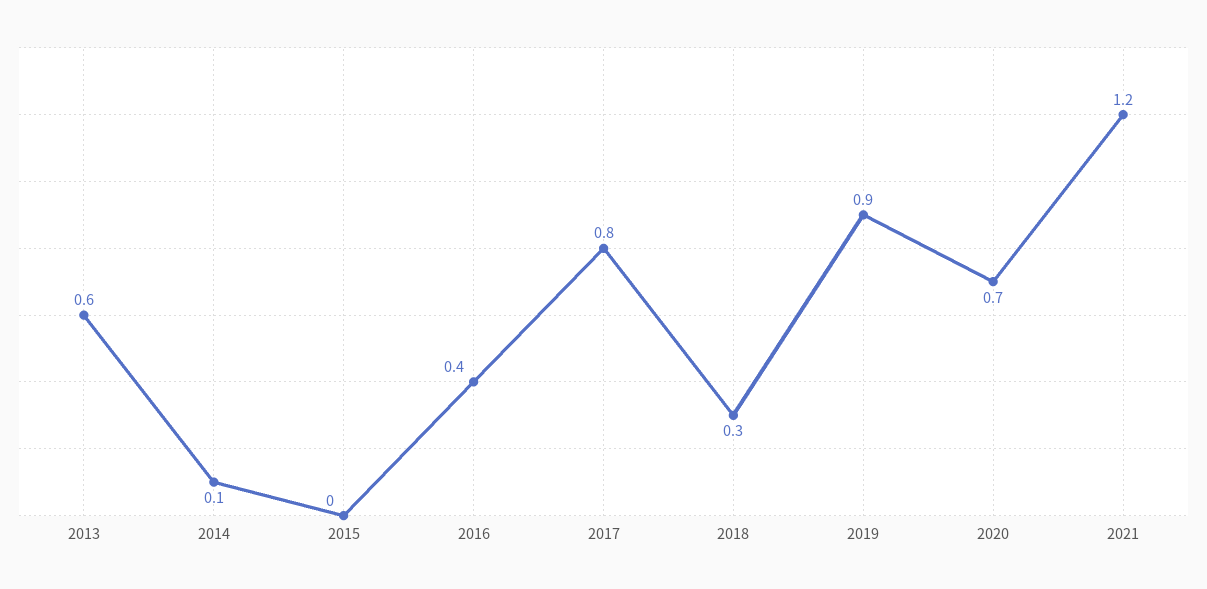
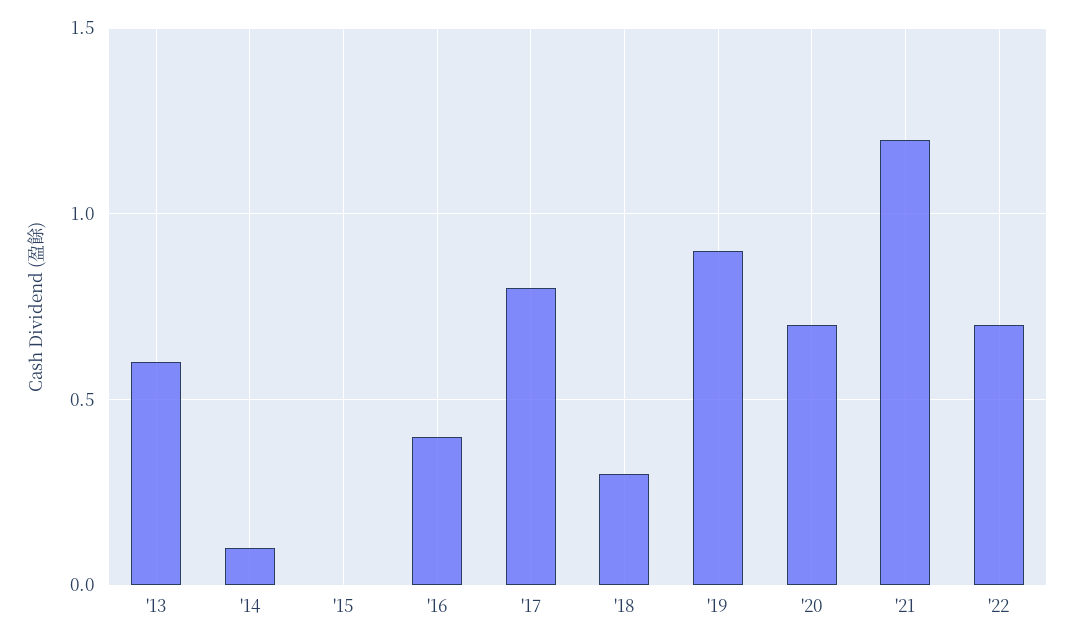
'22: none -> 0.7

